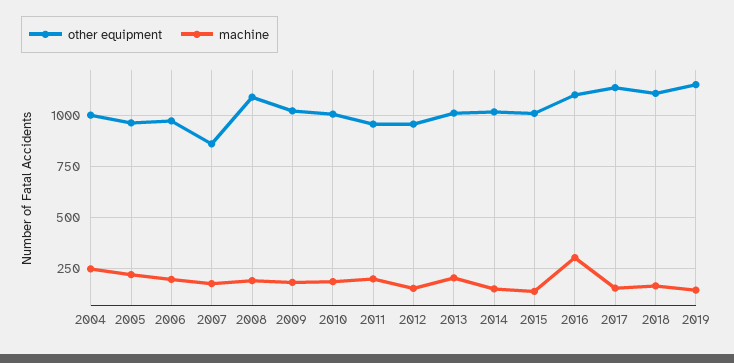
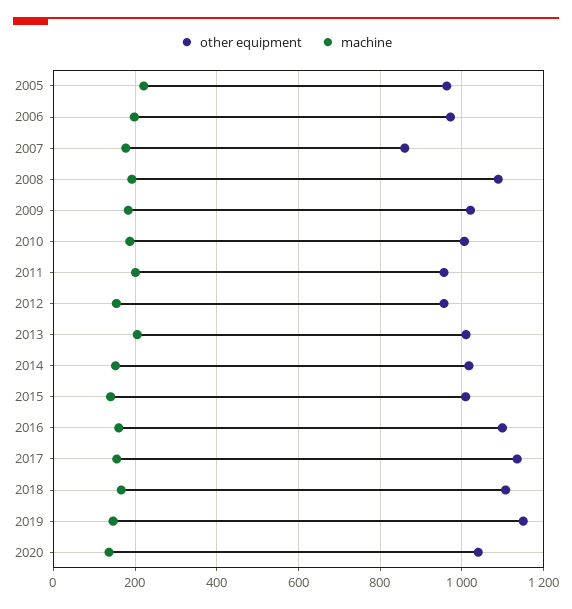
other equipment, 2004: 1000 -> none
machine, 2004: 250 -> none
machine, 2016: 300 -> 160
other equipment, 2020: none -> 1040
machine, 2020: none -> 140

